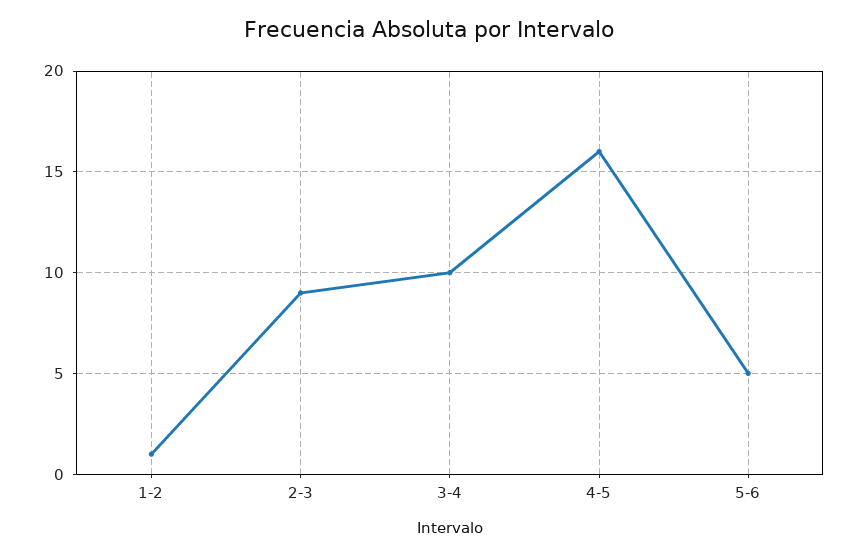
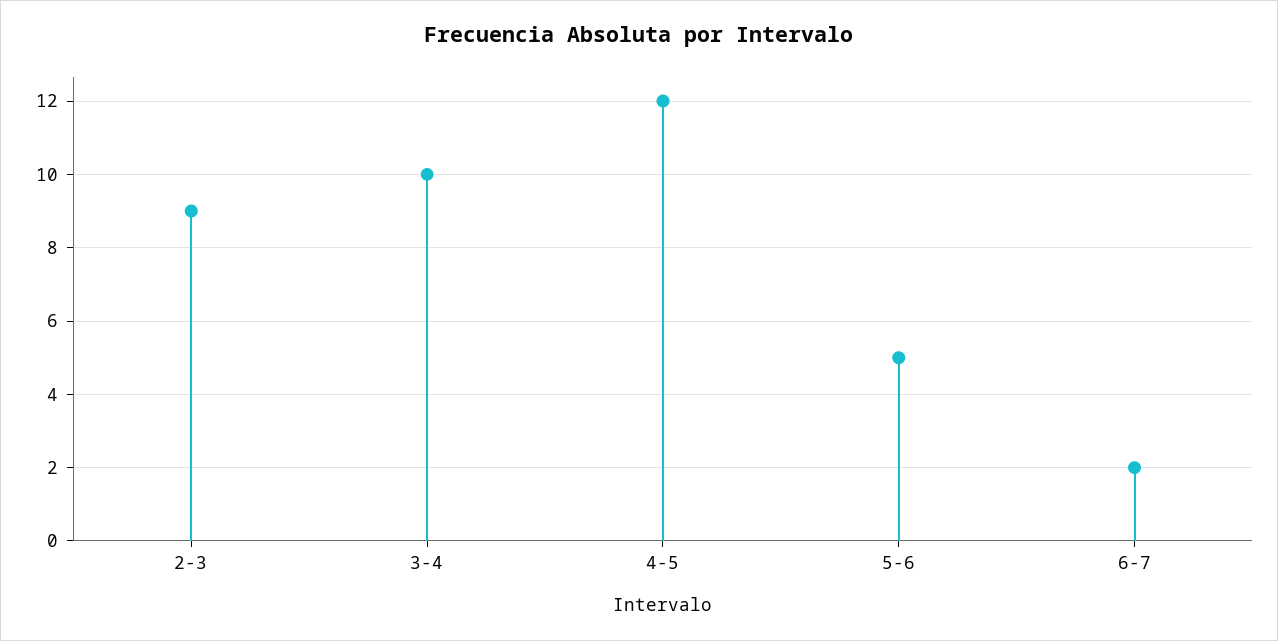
1-2: 1 -> none
4-5: 16 -> 12
6-7: none -> 2

